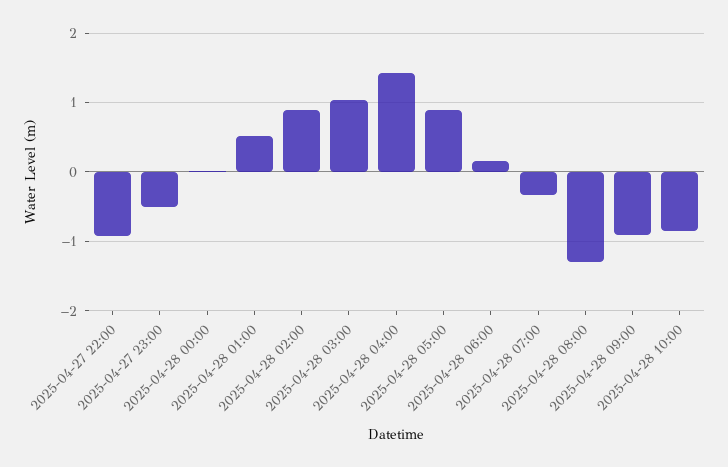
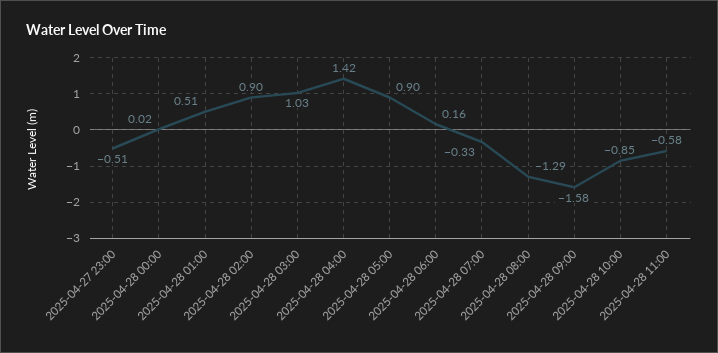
2025-04-27 22:00: -0.9 -> none
2025-04-28 09:00: -0.9 -> -1.58
2025-04-28 11:00: none -> -0.58

